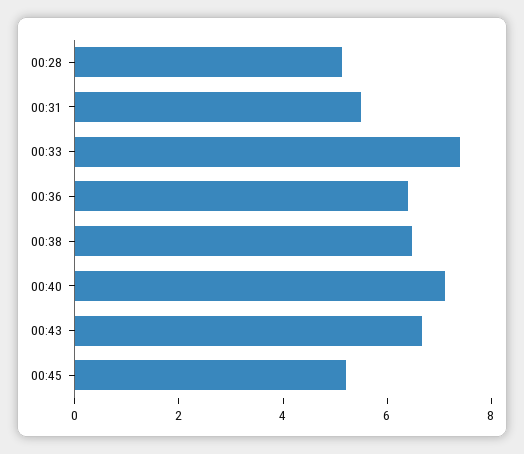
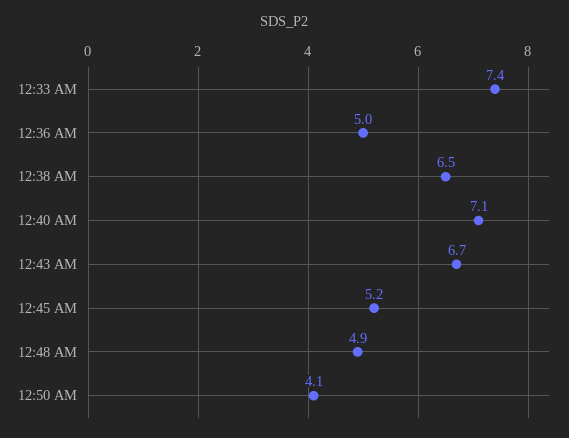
00:28: 5 -> none
00:31: 5.5 -> none
00:36: 6.5 -> 5
12:48 AM: none -> 4.9
12:50 AM: none -> 4.1

